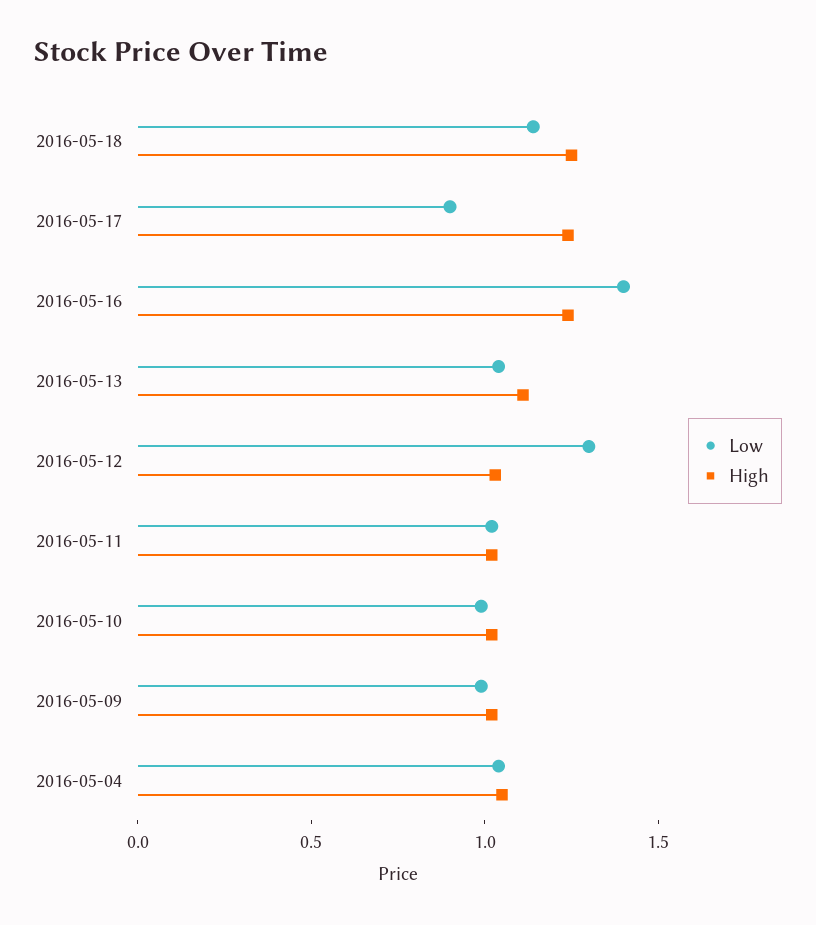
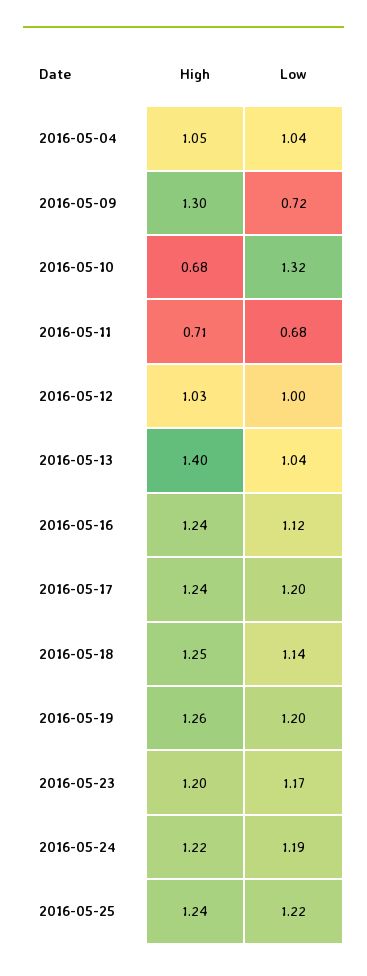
Low, 2016-05-17: 0.9 -> 1.2
Low, 2016-05-16: 1.4 -> 1.12
High, 2016-05-13: 1.1 -> 1.4
Low, 2016-05-12: 1.3 -> 1
Low, 2016-05-11: 1 -> 0.68
High, 2016-05-11: 1 -> 0.71
Low, 2016-05-10: 1 -> 1.32
High, 2016-05-10: 1 -> 0.68
Low, 2016-05-09: 1 -> 0.72
High, 2016-05-09: 1 -> 1.3
High, 2016-05-19: none -> 1.26
Low, 2016-05-19: none -> 1.2
High, 2016-05-23: none -> 1.2
Low, 2016-05-23: none -> 1.17
High, 2016-05-24: none -> 1.22
Low, 2016-05-24: none -> 1.19
High, 2016-05-25: none -> 1.24
Low, 2016-05-25: none -> 1.22

